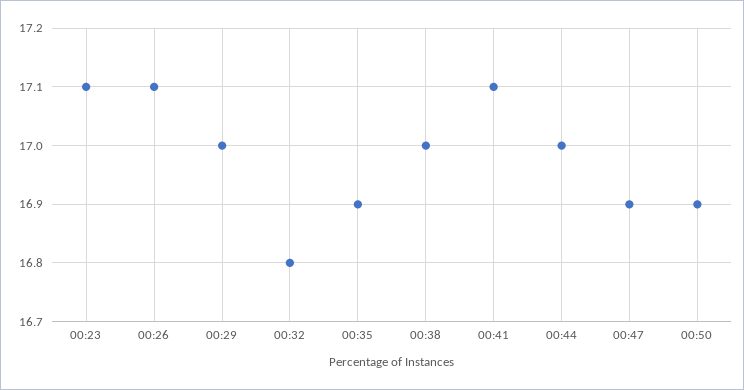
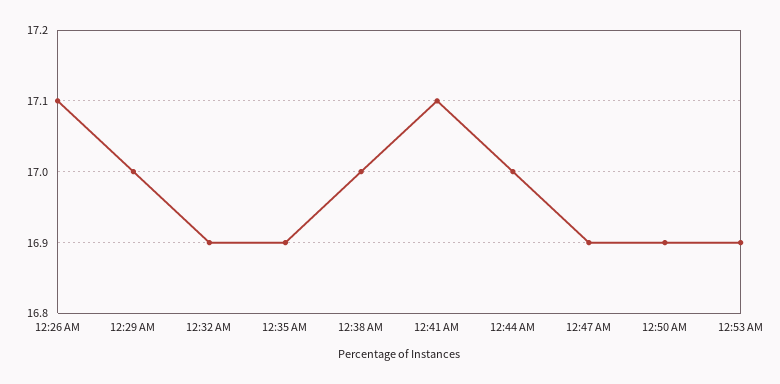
00:23: 17.1 -> none
00:32: 16.8 -> 16.9
12:53 AM: none -> 16.9

